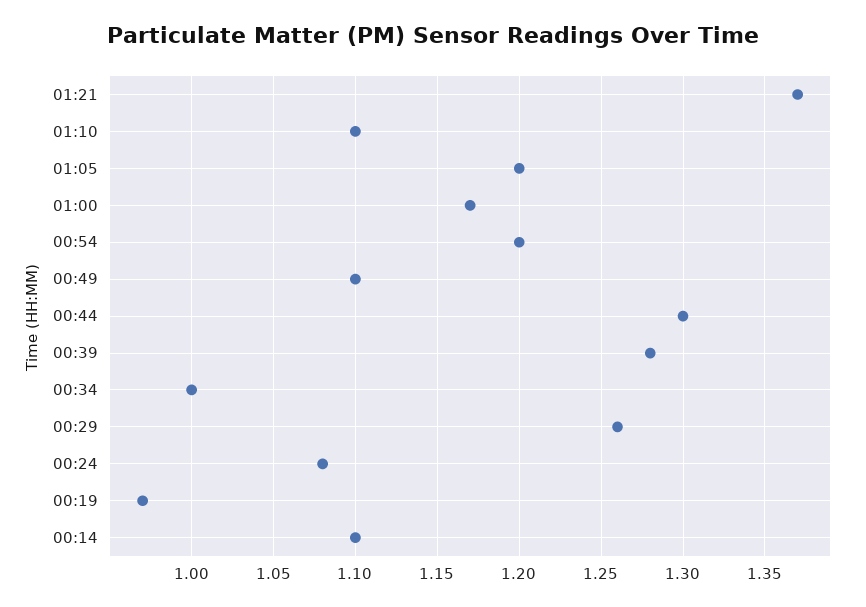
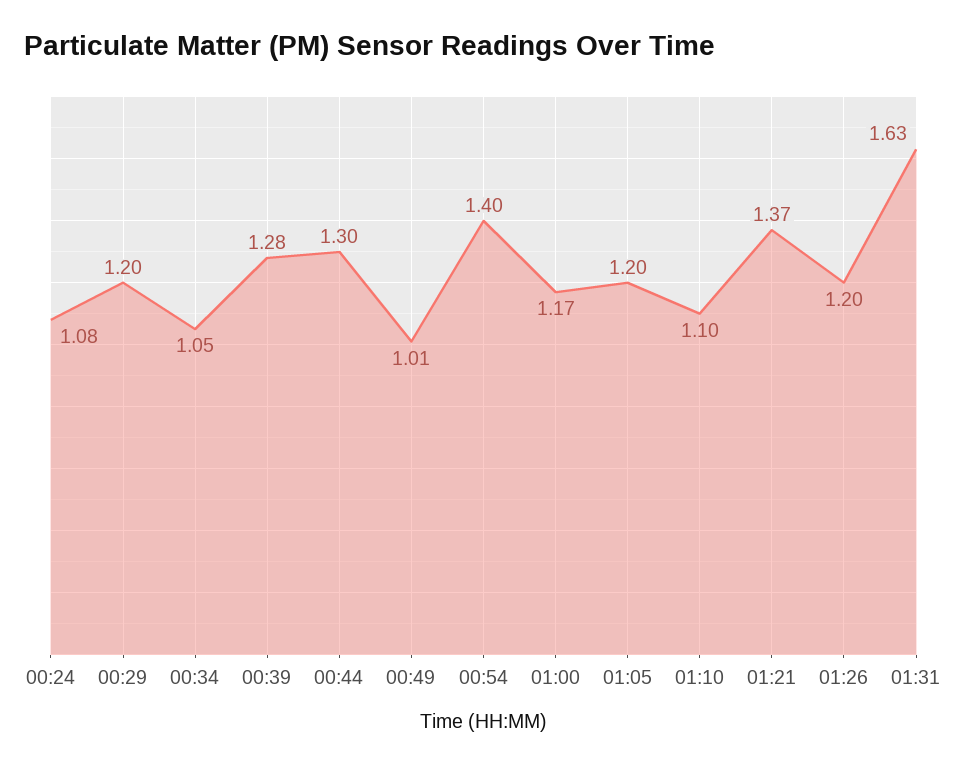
00:54: 1.2 -> 1.4
00:49: 1.1 -> 1.01
00:34: 1 -> 1.05
00:29: 1.26 -> 1.2
00:19: 0.97 -> none
00:14: 1.1 -> none
01:26: none -> 1.2
01:31: none -> 1.63

